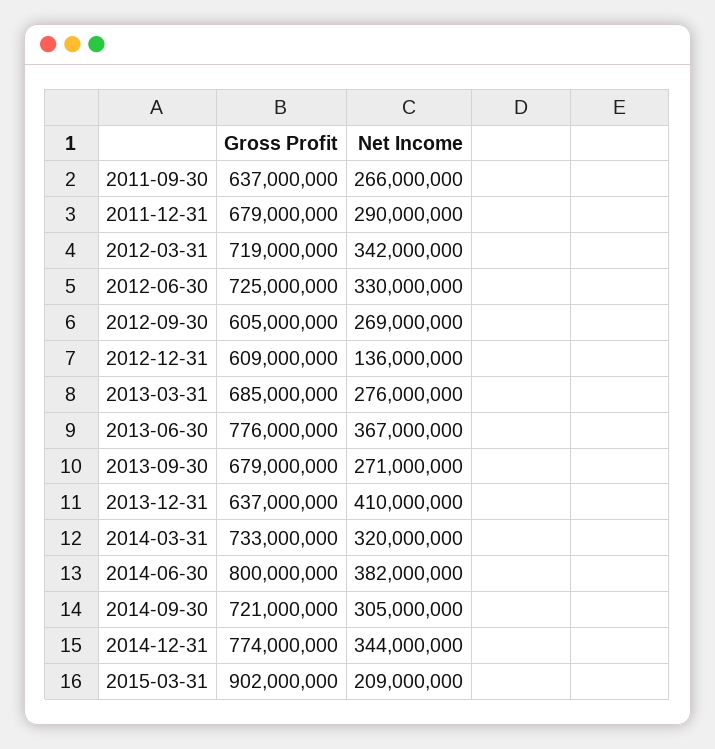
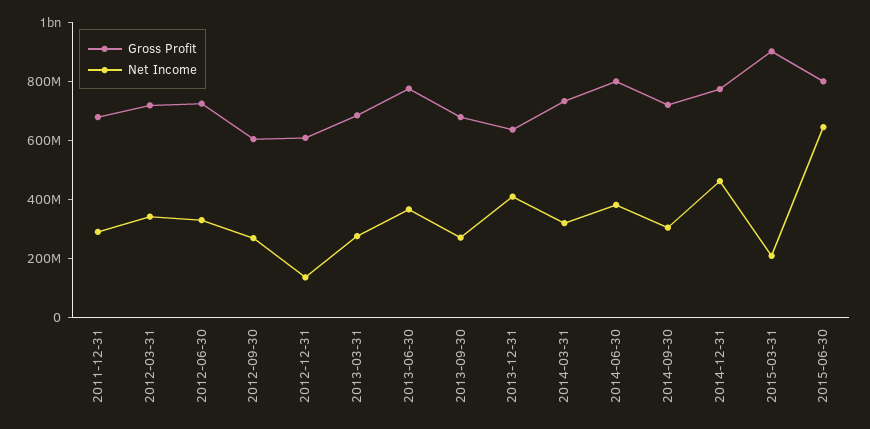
Gross Profit, 2011-09-30: 637000000 -> none
Net Income, 2011-09-30: 266000000 -> none
Net Income, 2014-12-31: 344000000 -> 450000000
Gross Profit, 2015-06-30: none -> 800000000
Net Income, 2015-06-30: none -> 650000000

